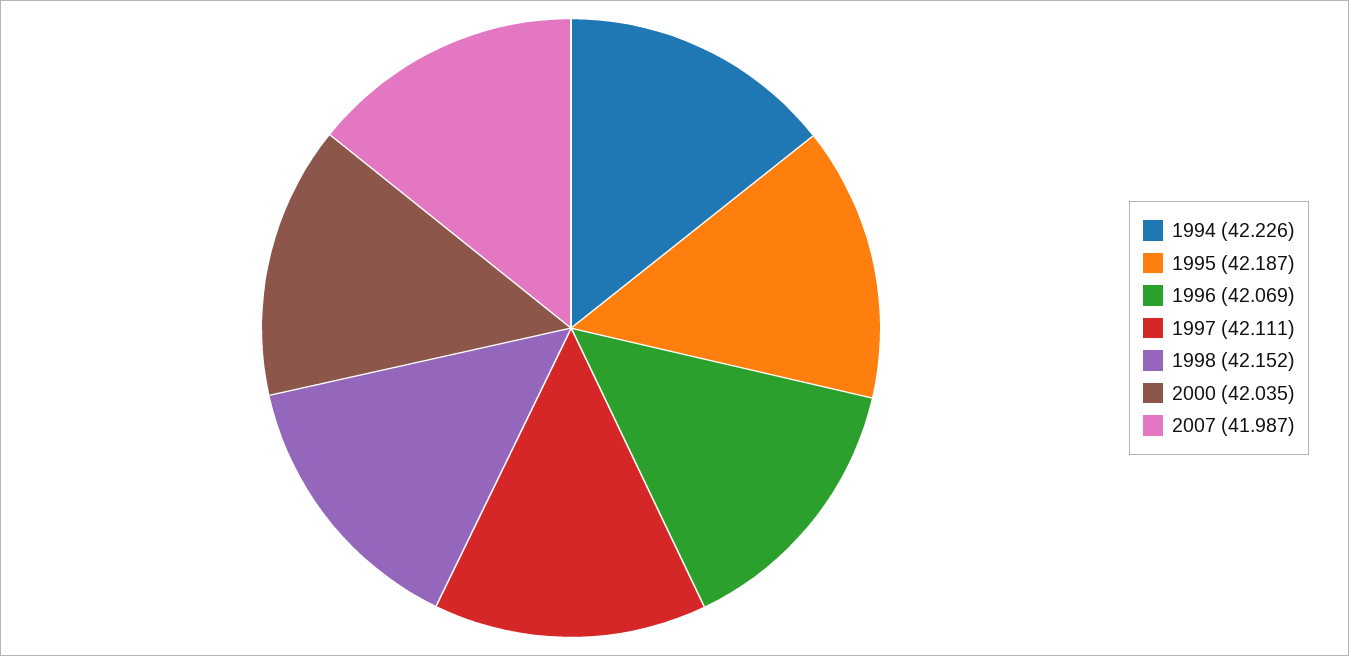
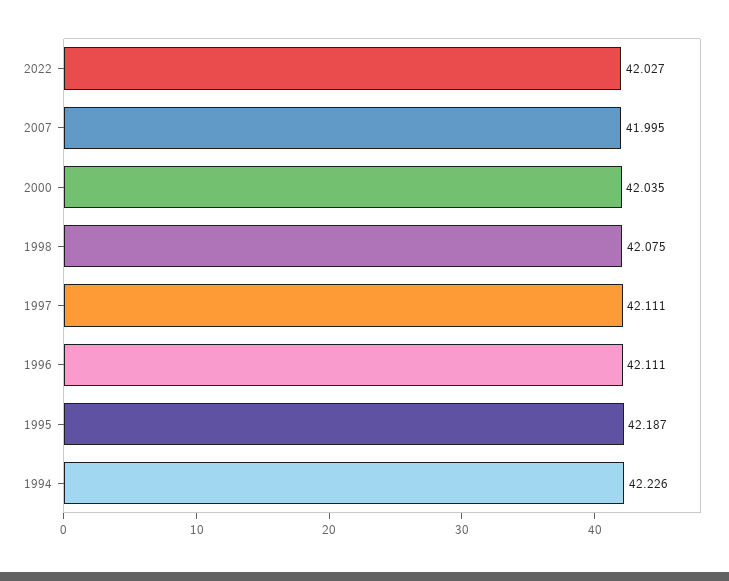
1996: 42.069 -> 42.111
1998: 42.152 -> 42.075
2007: 41.987 -> 41.995
2022: none -> 42.027

